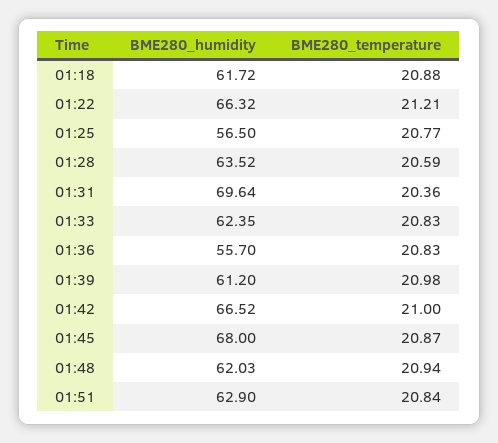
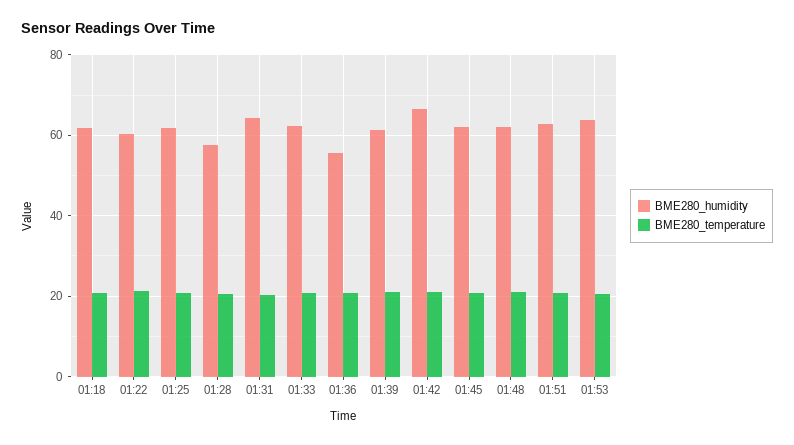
BME280_humidity, 01:22: 66.32 -> 60
BME280_humidity, 01:25: 56.5 -> 62
BME280_humidity, 01:28: 63.52 -> 58
BME280_humidity, 01:31: 69.64 -> 64
BME280_humidity, 01:45: 68 -> 62
BME280_humidity, 01:53: none -> 64
BME280_temperature, 01:53: none -> 20

